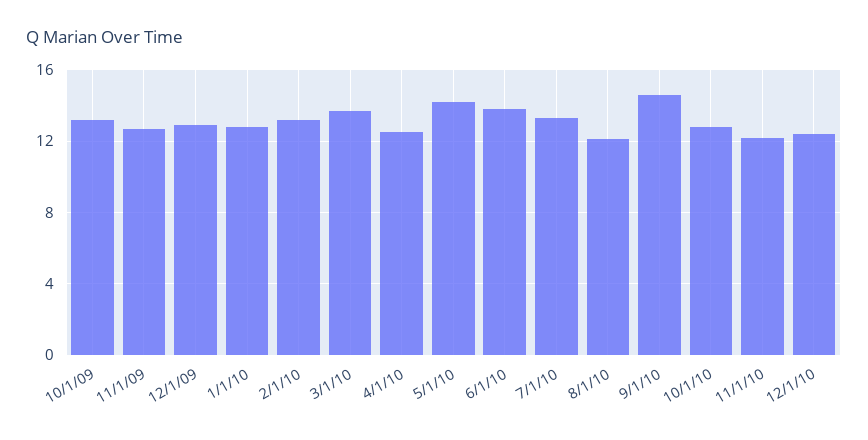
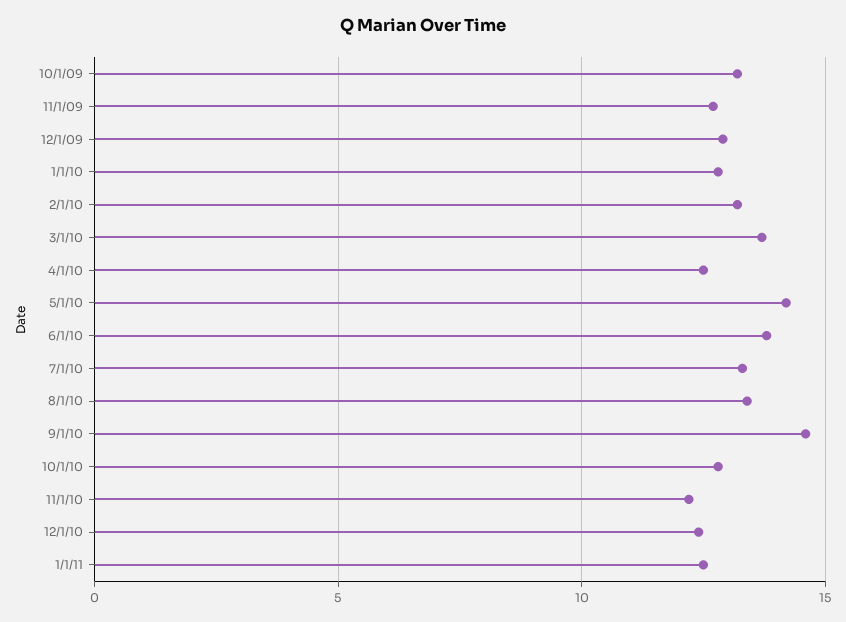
8/1/10: 12 -> 13.5
1/1/11: none -> 12.5

